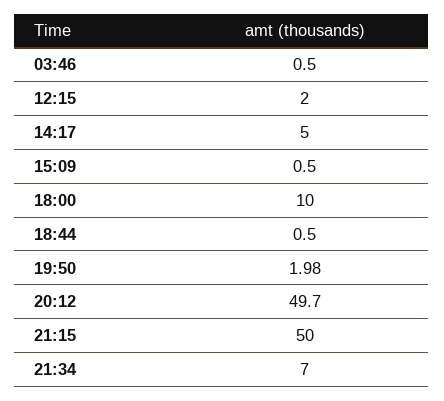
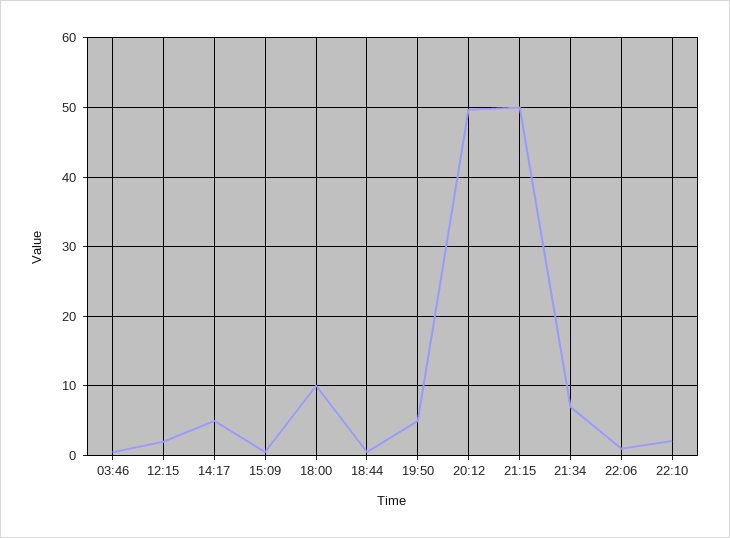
19:50: 1.98 -> 5
22:06: none -> 1
22:10: none -> 2

